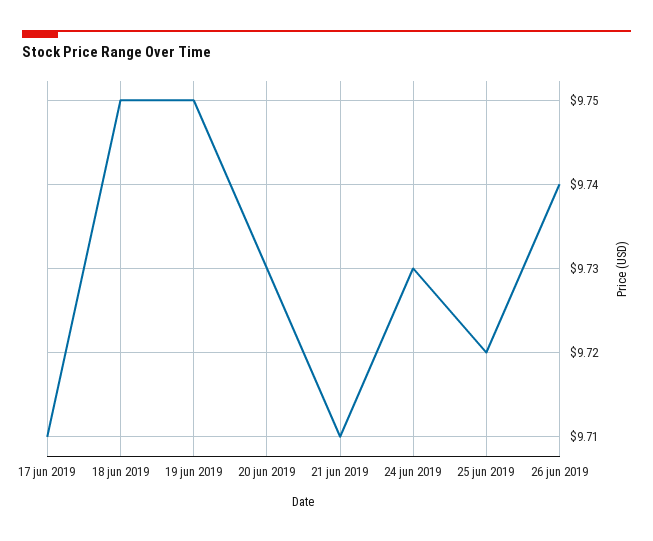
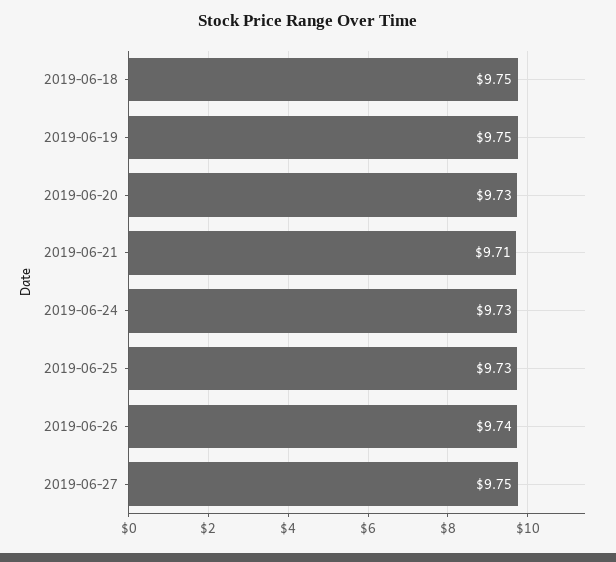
17 jun 2019: 9.71 -> none
25 jun 2019: 9.72 -> 9.73
2019-06-27: none -> 9.75

